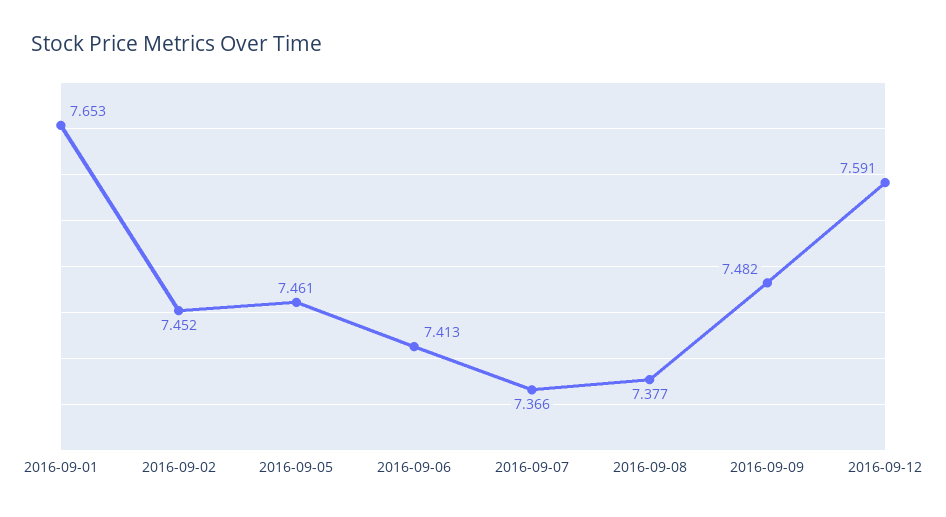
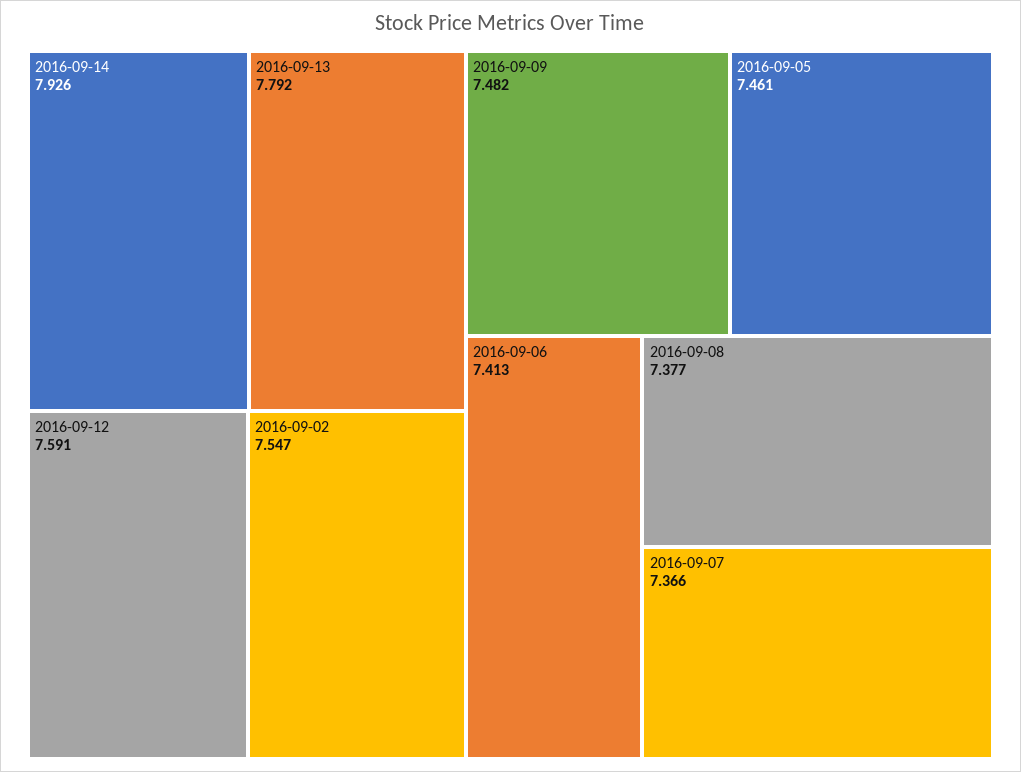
2016-09-01: 7.653 -> none
2016-09-02: 7.452 -> 7.547
2016-09-14: none -> 7.926
2016-09-13: none -> 7.792

